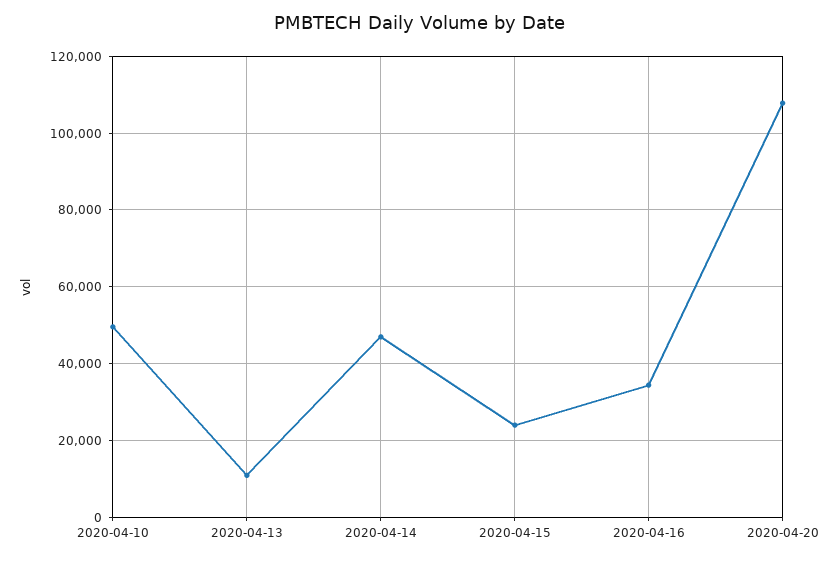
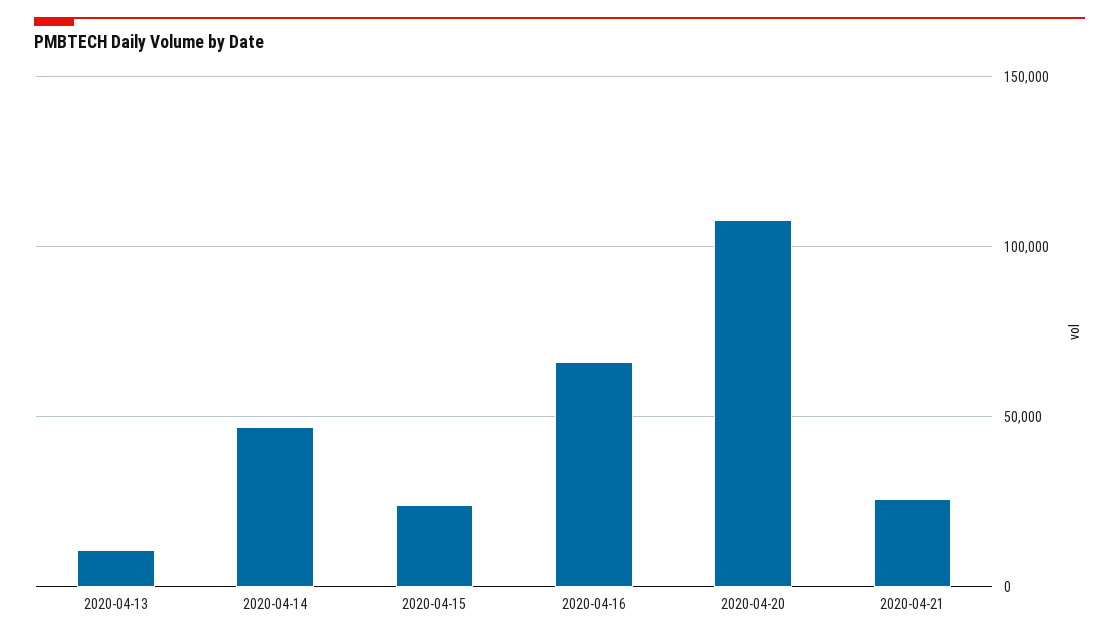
2020-04-10: 50000 -> none
2020-04-16: 34000 -> 65000
2020-04-21: none -> 25000

